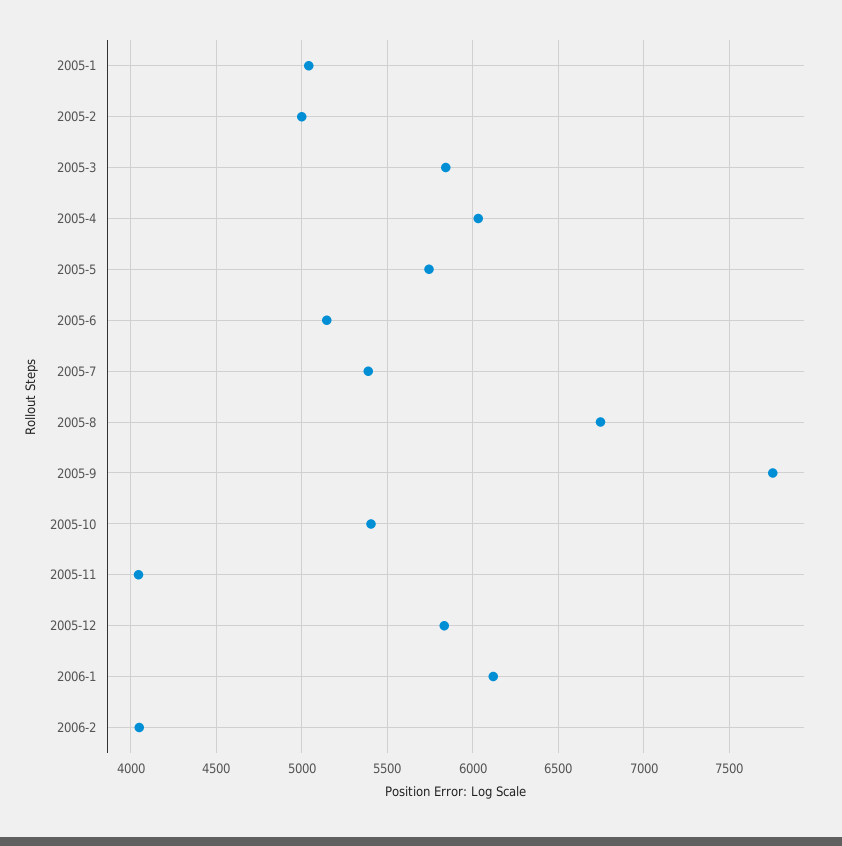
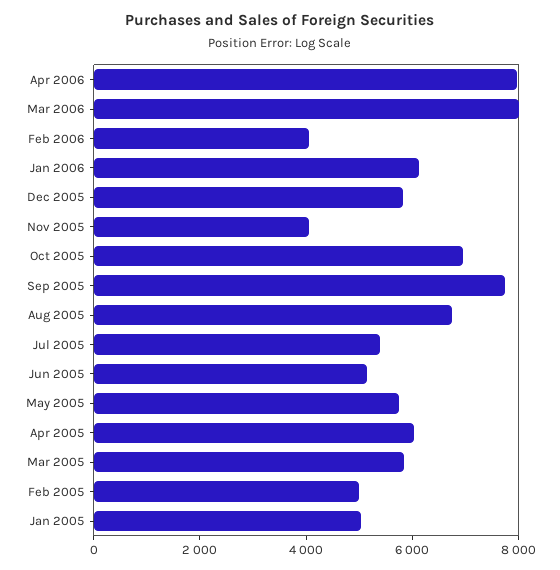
2005-10: 5400 -> 7000
Apr 2006: none -> 8000
Mar 2006: none -> 8000

